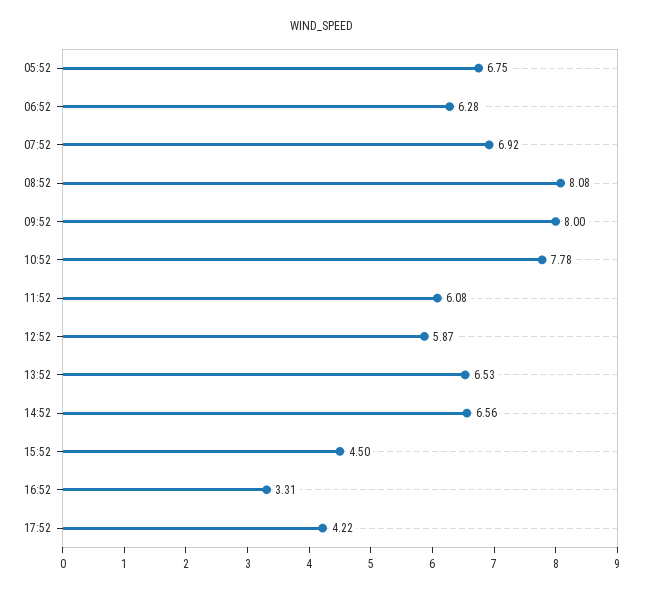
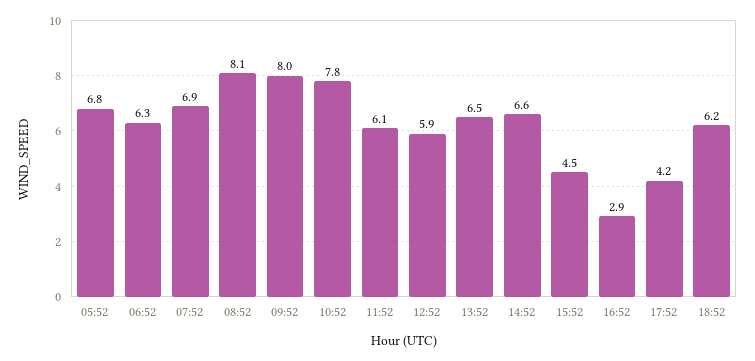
16:52: 3.31 -> 2.9
18:52: none -> 6.2

